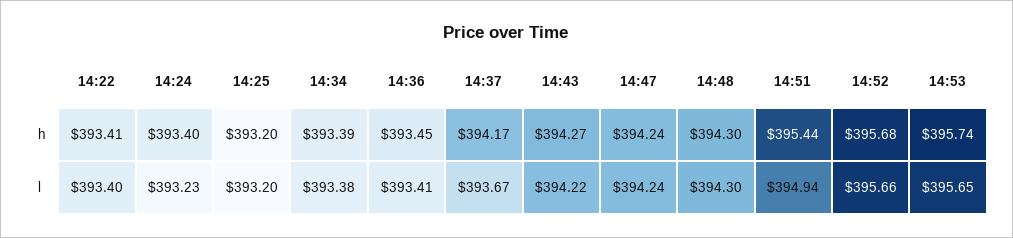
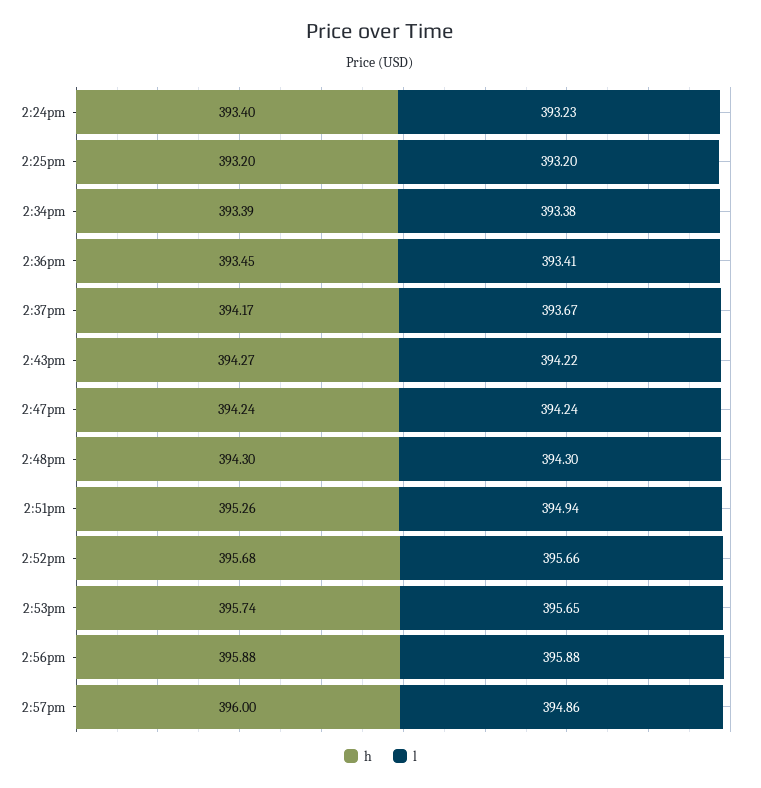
h, 14:22: 393.41 -> none
h, 14:51: 395.44 -> 395.26
l, 14:22: 393.4 -> none
h, 2:56pm: none -> 395.88
l, 2:56pm: none -> 395.88
h, 2:57pm: none -> 396
l, 2:57pm: none -> 394.86

